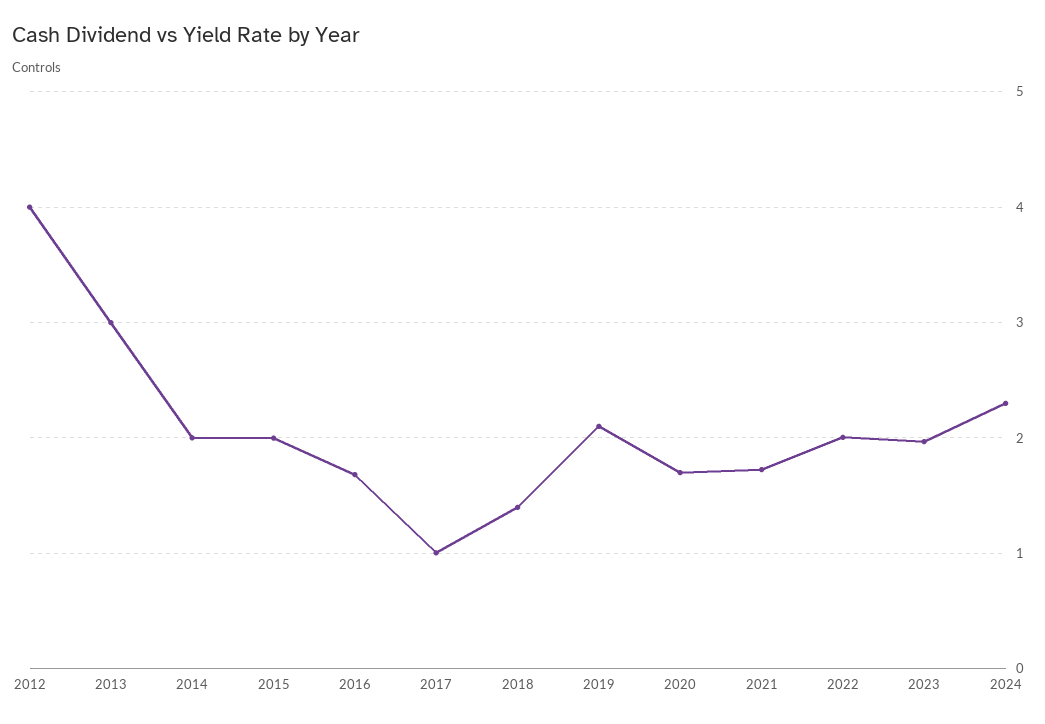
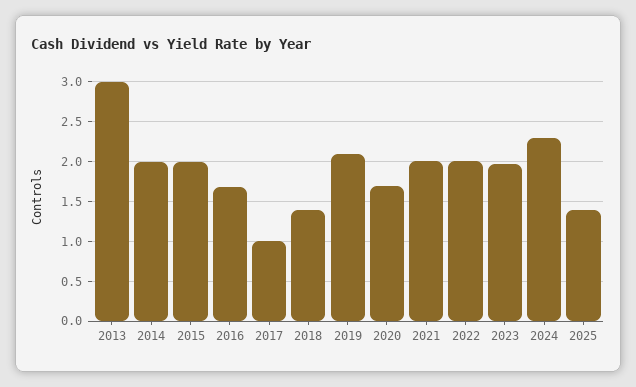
2012: 4 -> none
2021: 1.7 -> 2
2025: none -> 1.4

